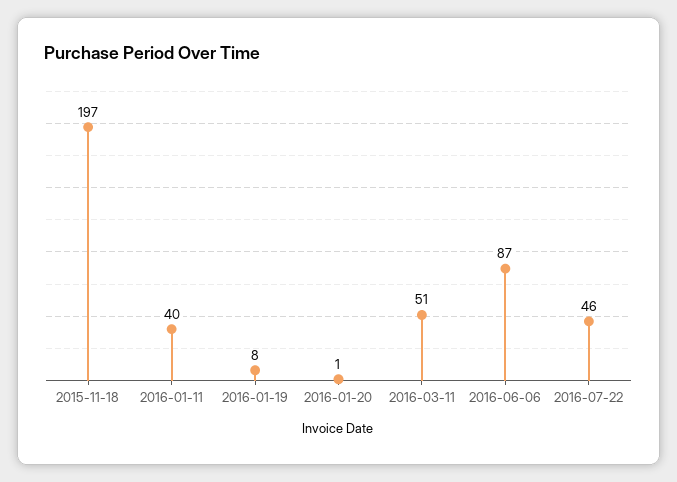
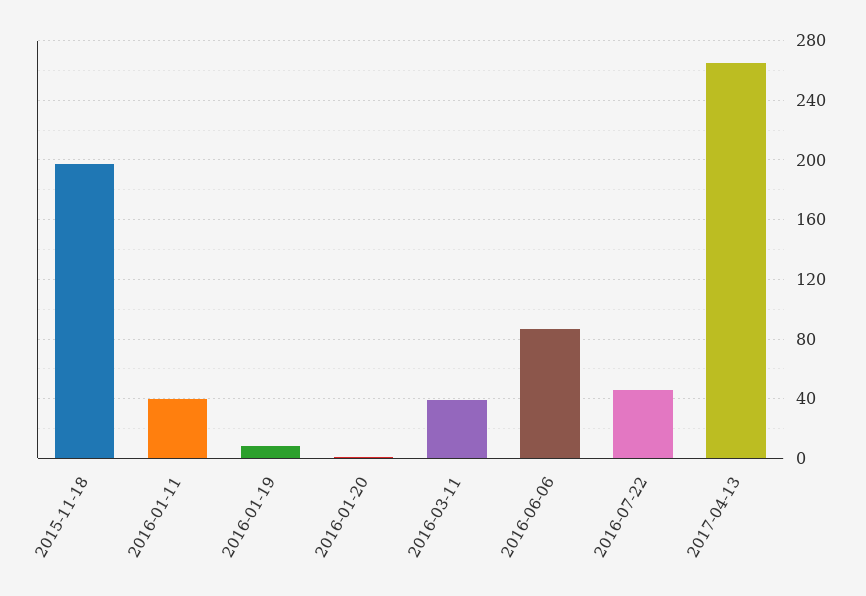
2016-03-11: 51 -> 40
2017-04-13: none -> 265

